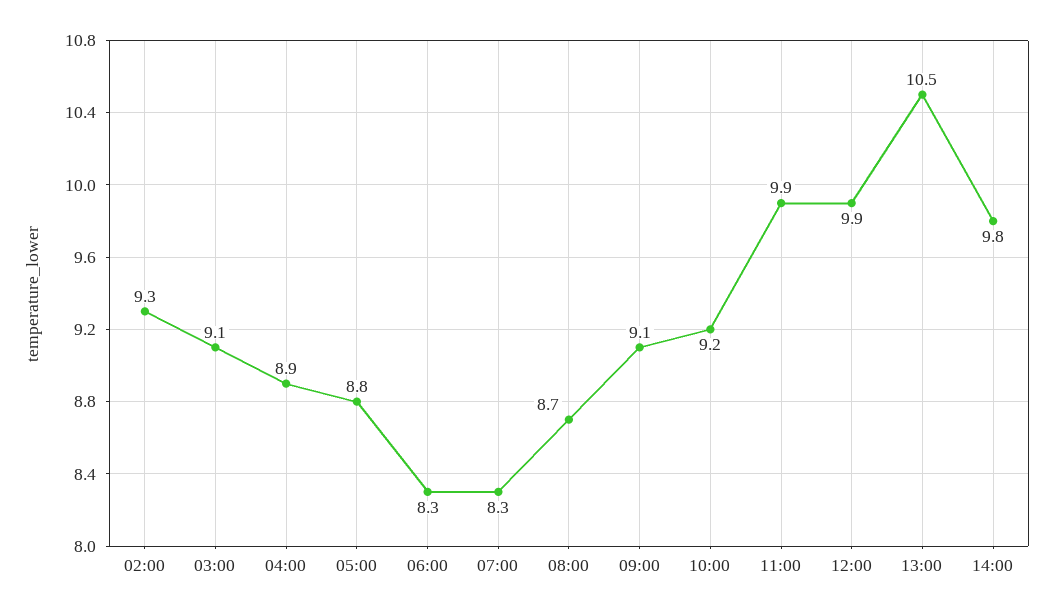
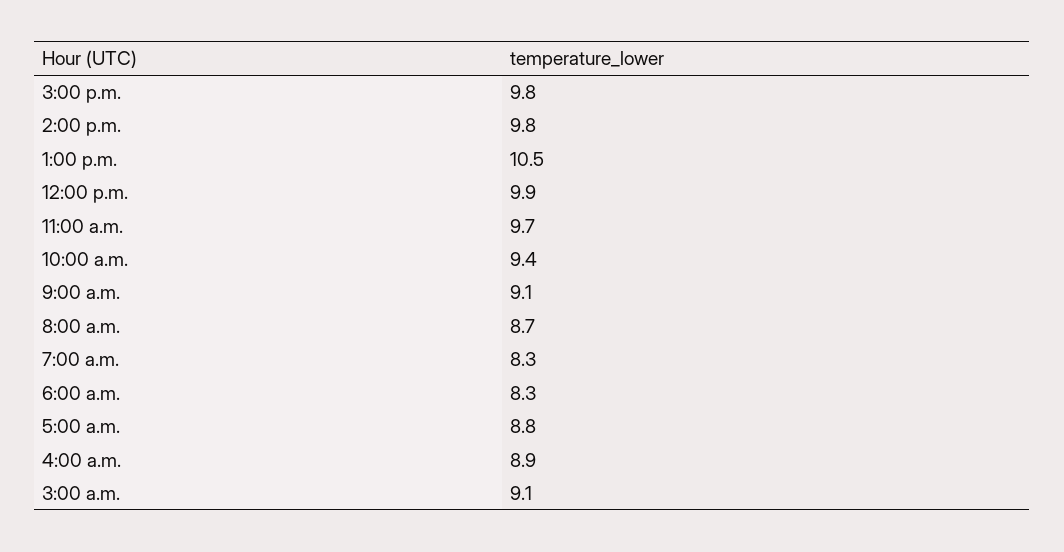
02:00: 9.3 -> none
10:00: 9.2 -> 9.4
11:00: 9.9 -> 9.7
3:00 p.m.: none -> 9.8

